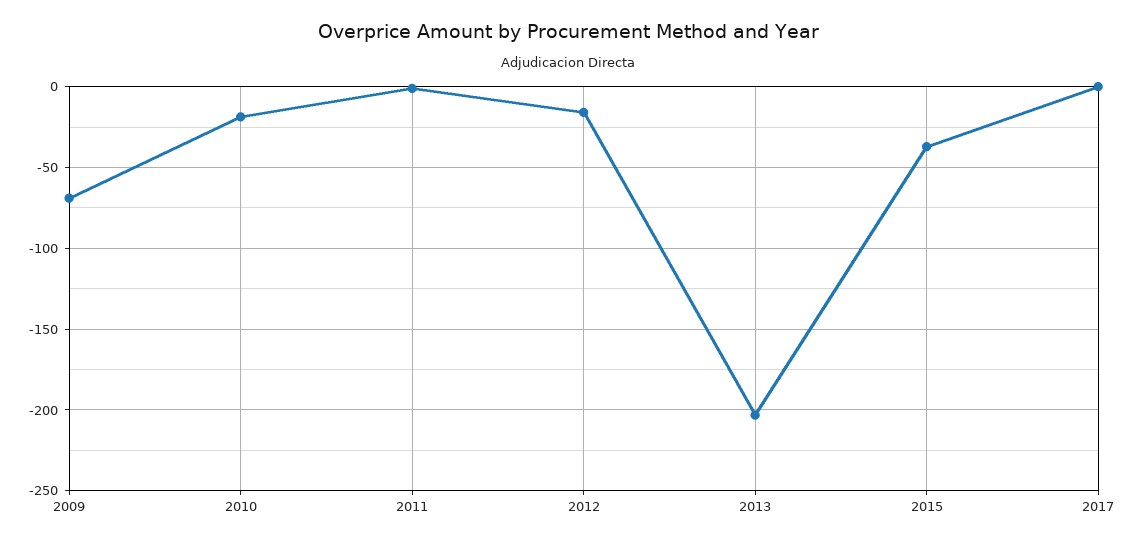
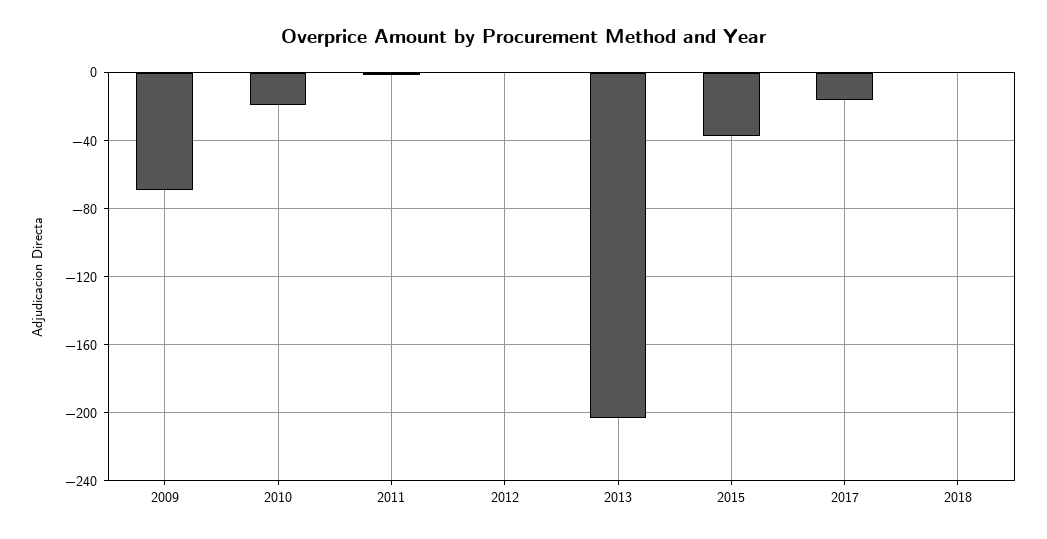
2012: -15 -> 0
2017: 0 -> -15
2018: none -> 0

